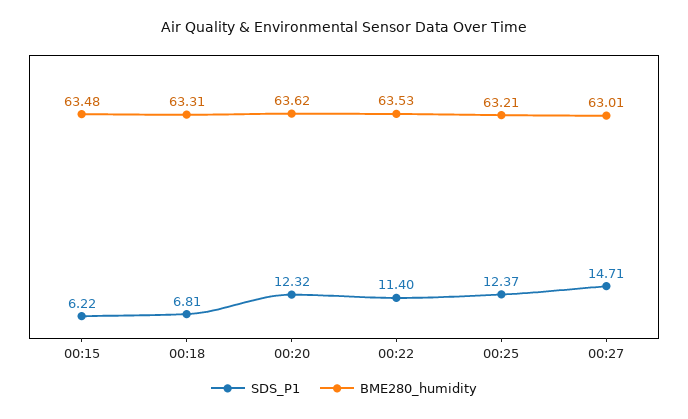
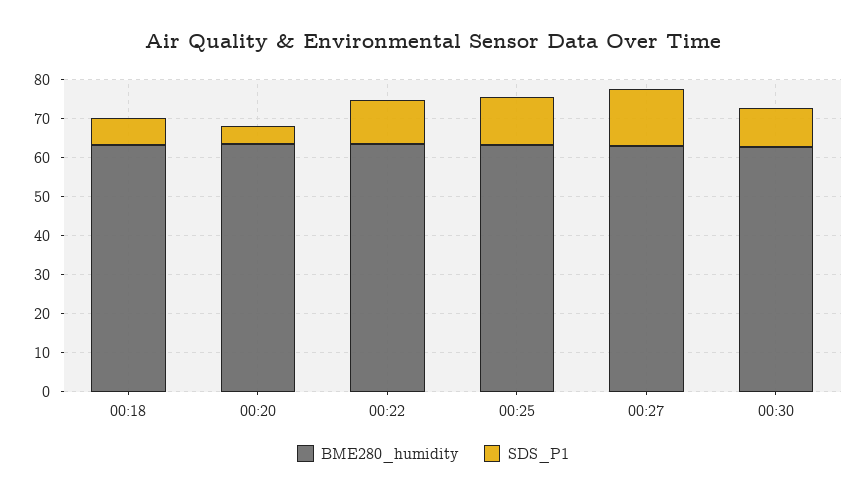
SDS_P1, 00:15: 6.22 -> none
BME280_humidity, 00:15: 63.48 -> none
SDS_P1, 00:20: 12.32 -> 5
BME280_humidity, 00:30: none -> 62.5
SDS_P1, 00:30: none -> 10

